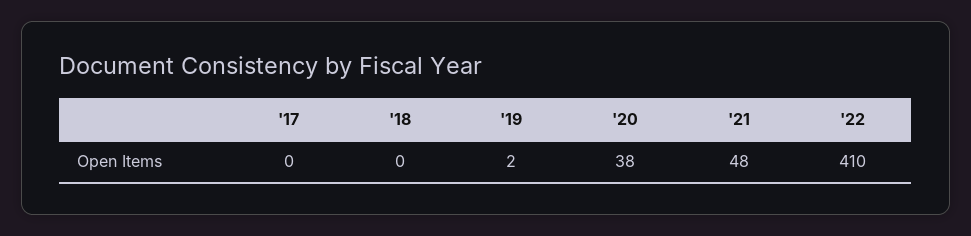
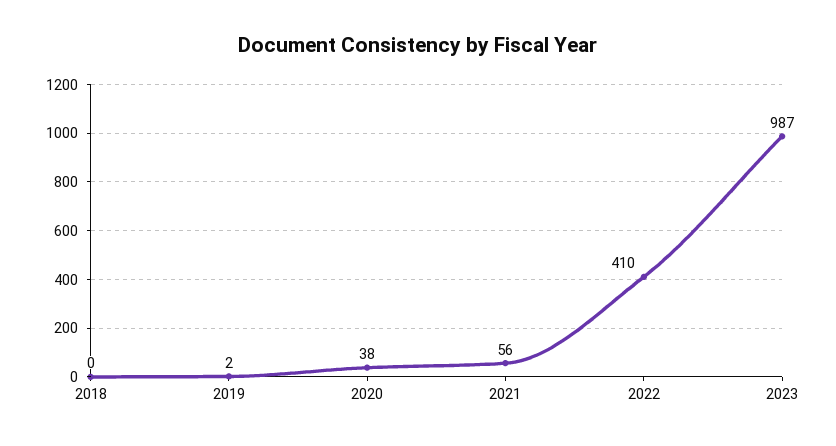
'17: 0 -> none
'21: 48 -> 56
2023: none -> 987

